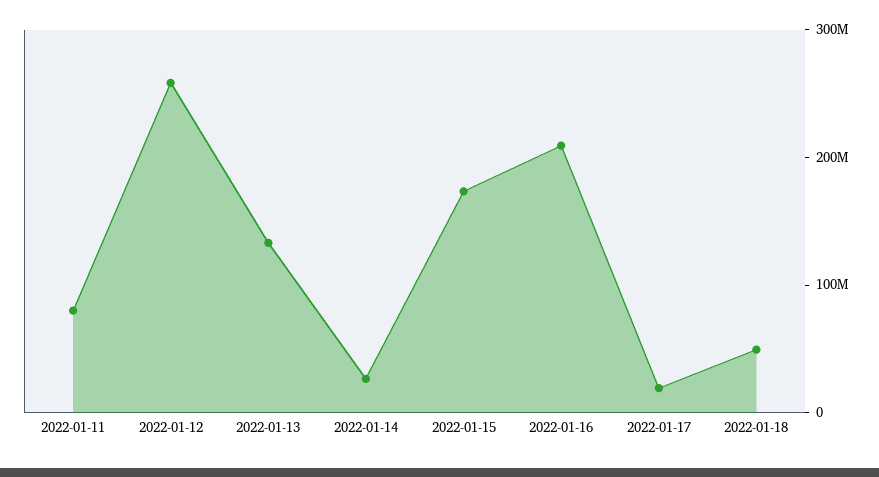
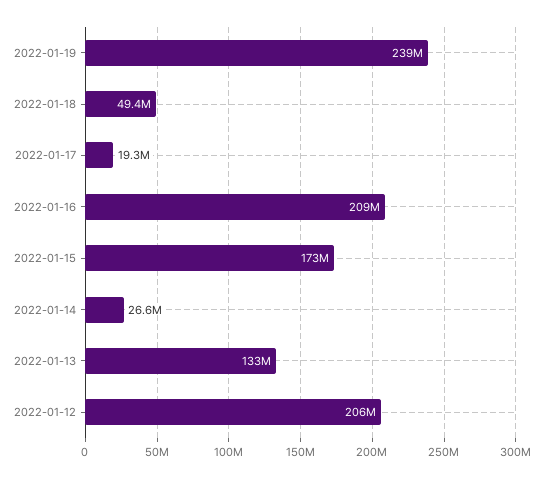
2022-01-11: 80000000 -> none
2022-01-12: 260000000 -> 206000000
2022-01-19: none -> 239000000

